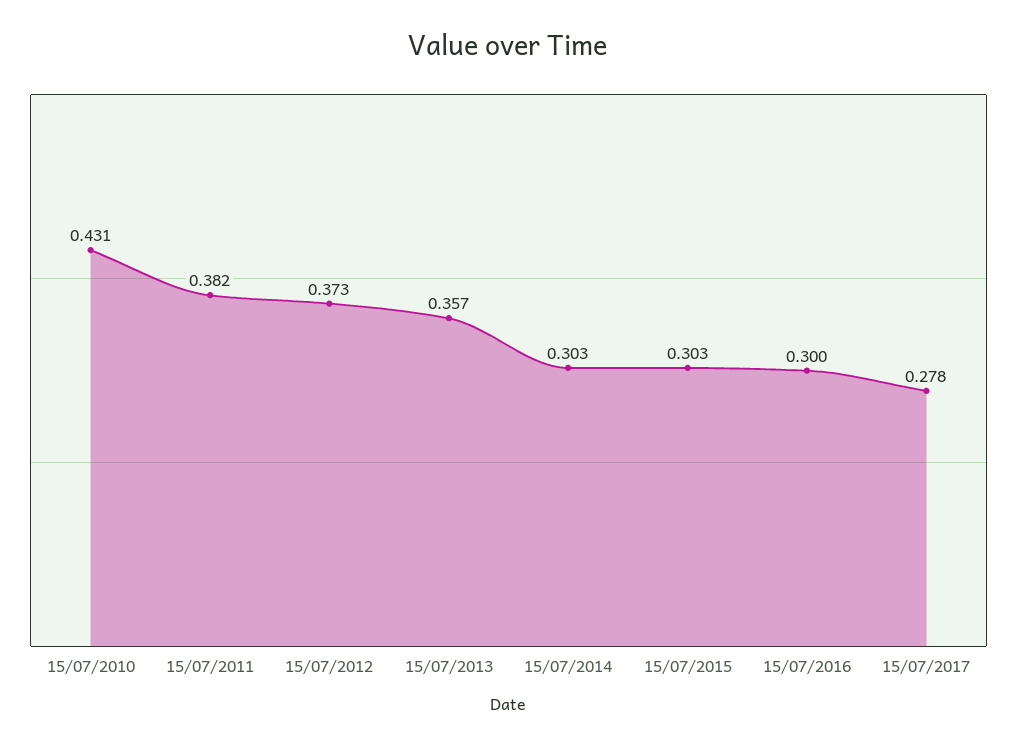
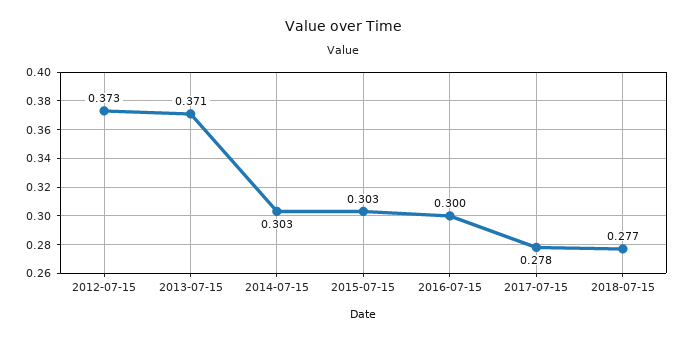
15/07/2010: 0.431 -> none
15/07/2011: 0.382 -> none
15/07/2013: 0.357 -> 0.371
2018-07-15: none -> 0.277

